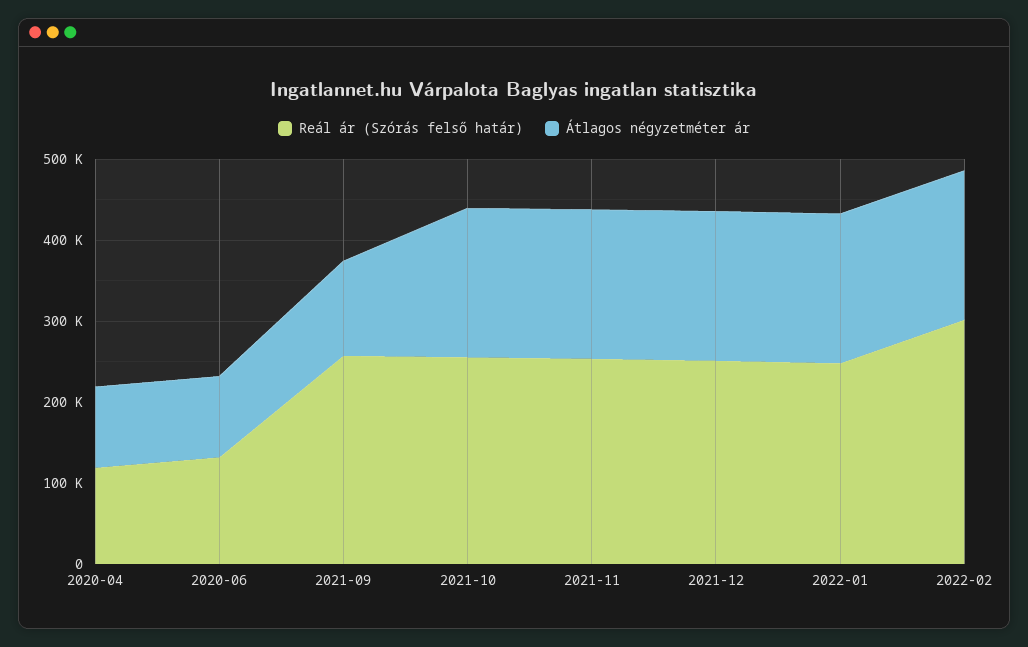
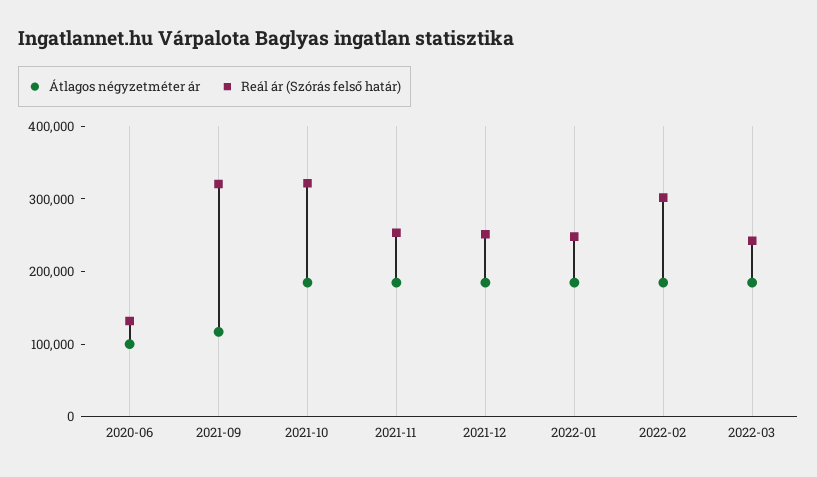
Reál ár (Szórás felső határ), 2020-04: 120000 -> none
Átlagos négyzetméter ár, 2020-04: 100000 -> none
Reál ár (Szórás felső határ), 2021-09: 260000 -> 320000
Reál ár (Szórás felső határ), 2021-10: 260000 -> 320000
Átlagos négyzetméter ár, 2022-03: none -> 180000
Reál ár (Szórás felső határ), 2022-03: none -> 240000

